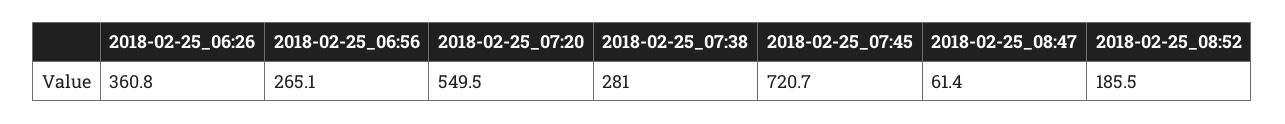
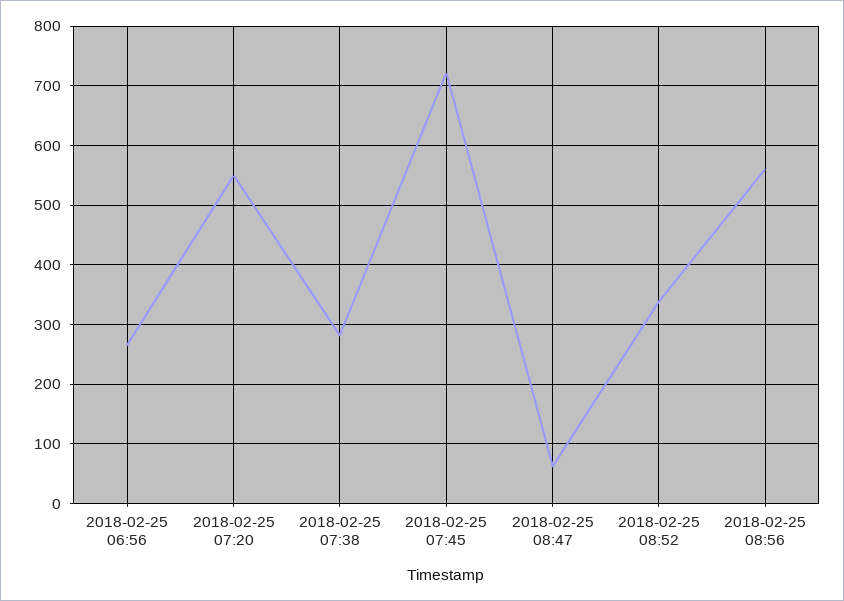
2018-02-25_06:26: 360.8 -> none
2018-02-25_08:52: 185.5 -> 340
2018-02-25 08:56: none -> 560

